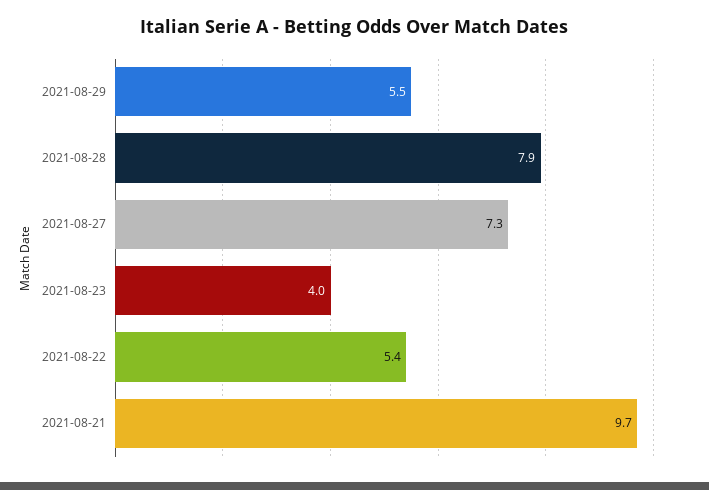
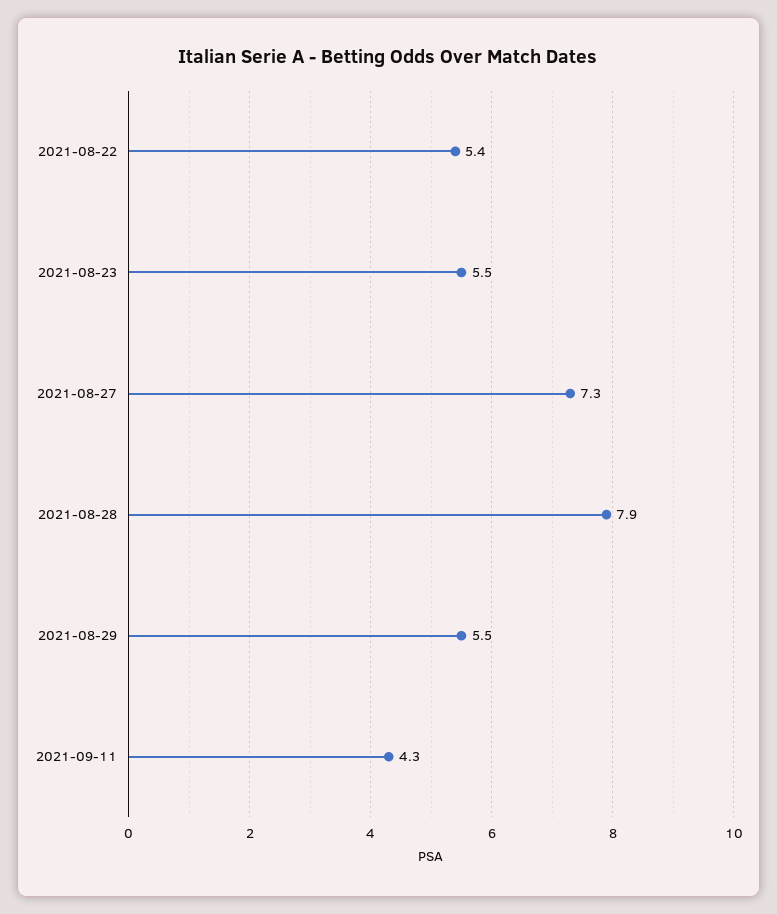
2021-08-23: 4 -> 5.5
2021-08-21: 9.7 -> none
2021-09-11: none -> 4.3

